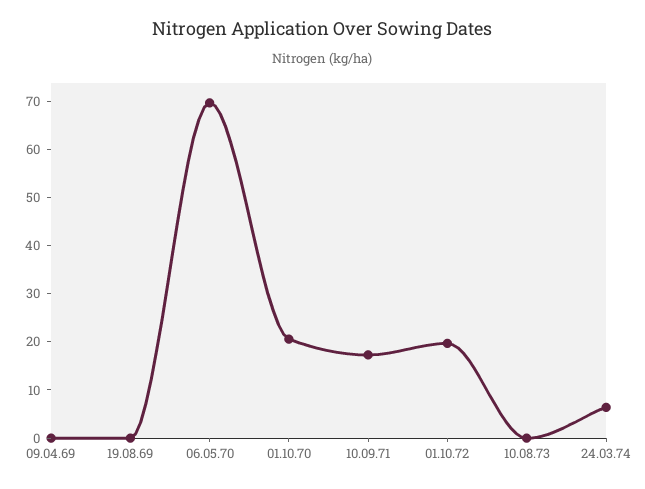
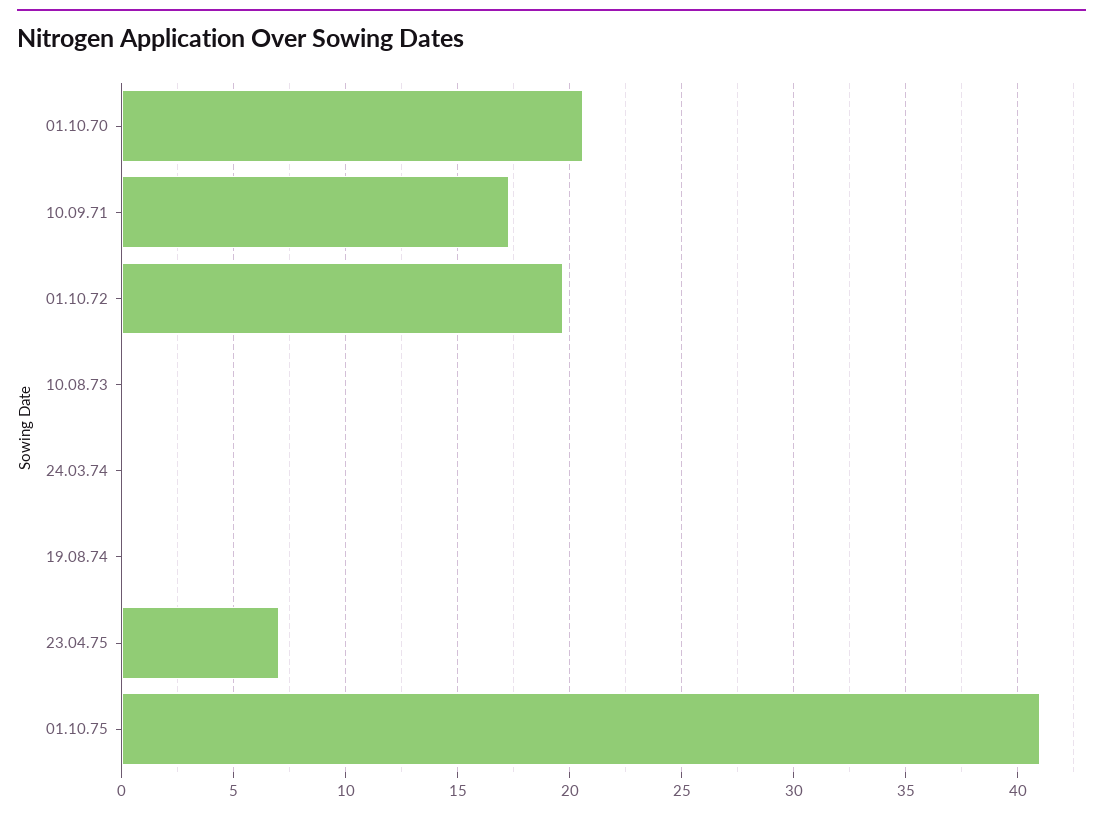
09.04.69: 0 -> none
19.08.69: 0 -> none
06.05.70: 70 -> none
24.03.74: 6 -> 0
19.08.74: none -> 0
23.04.75: none -> 7
01.10.75: none -> 41

